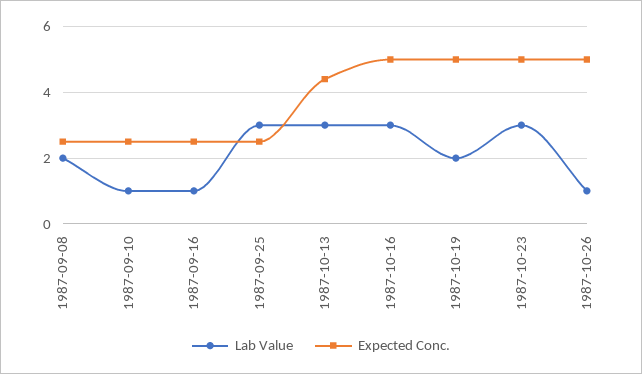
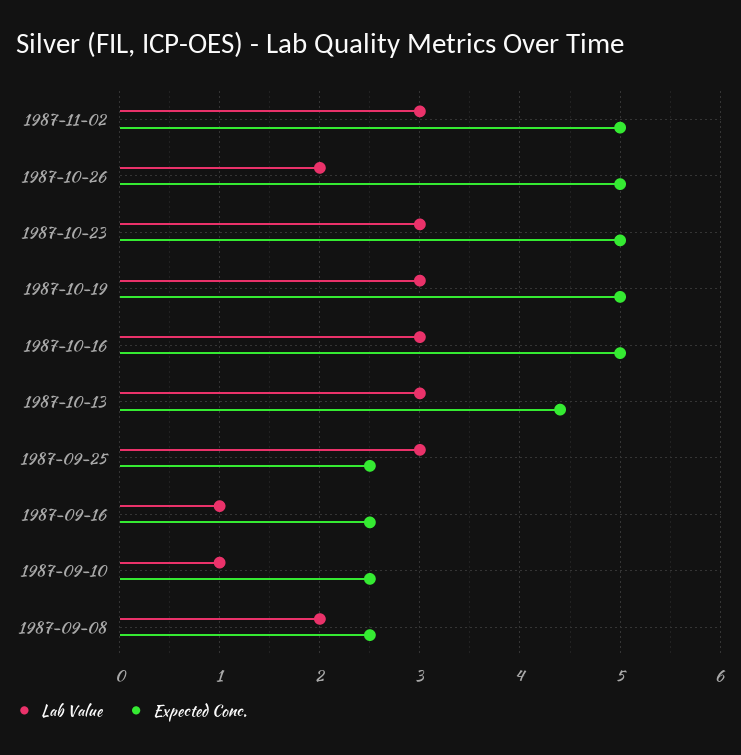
Lab Value, 1987-10-19: 2 -> 3
Lab Value, 1987-10-26: 1 -> 2
Lab Value, 1987-11-02: none -> 3
Expected Conc., 1987-11-02: none -> 5

